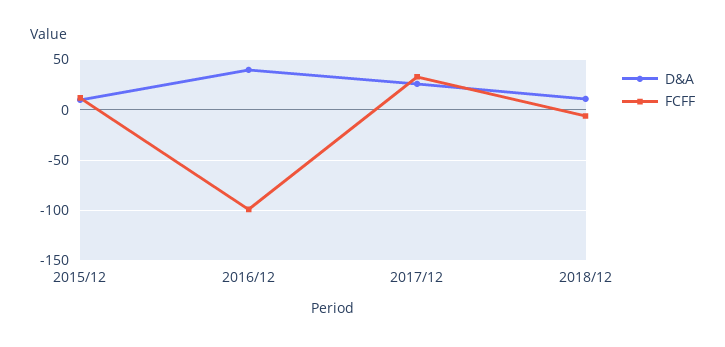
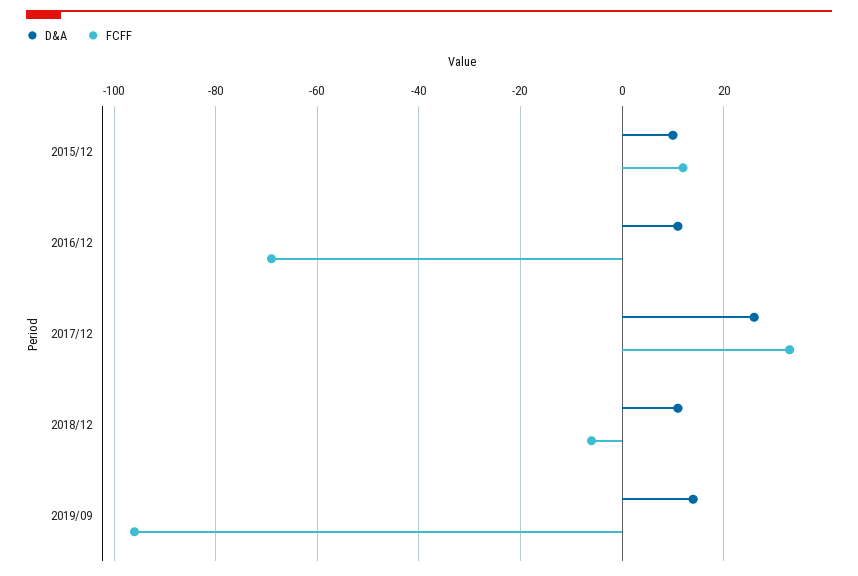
D&A, 2016/12: 40 -> 10
FCFF, 2016/12: -100 -> -70
D&A, 2019/09: none -> 15
FCFF, 2019/09: none -> -95

